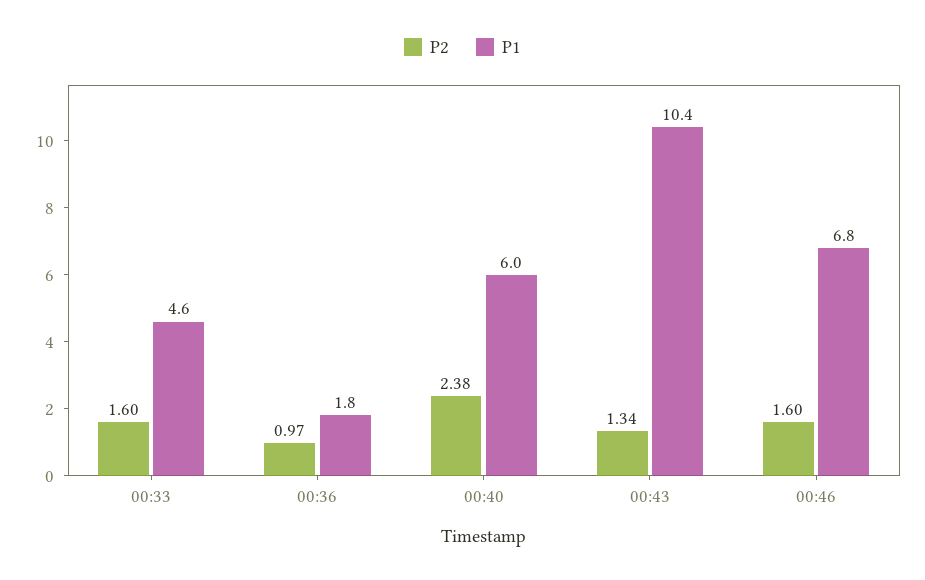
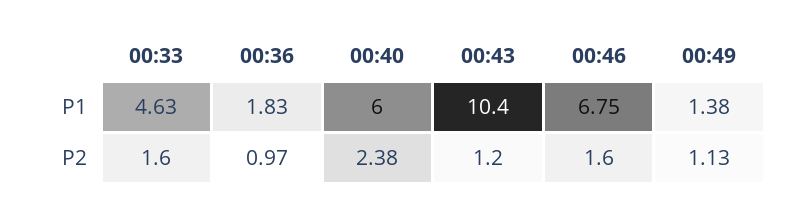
P2, 00:43: 1.34 -> 1.2
P1, 00:49: none -> 1.38
P2, 00:49: none -> 1.13

